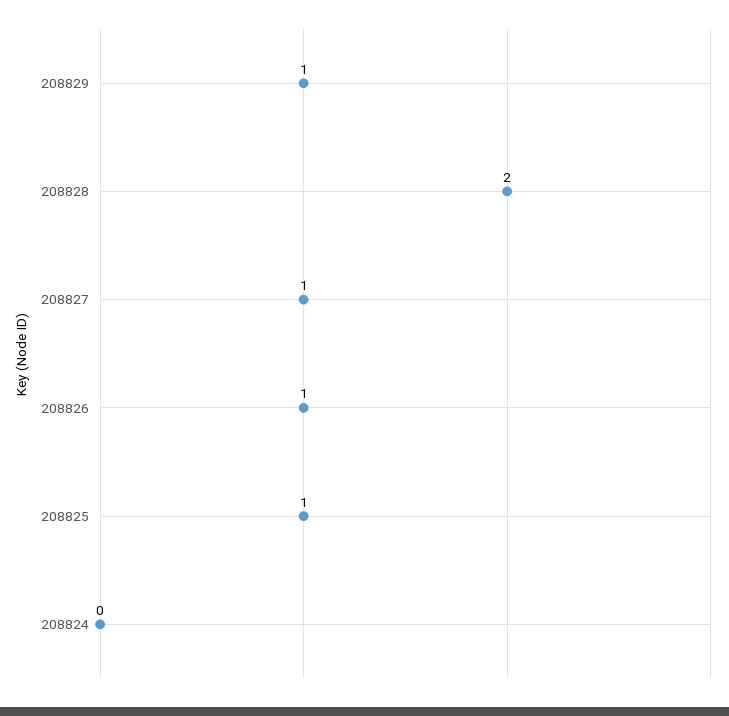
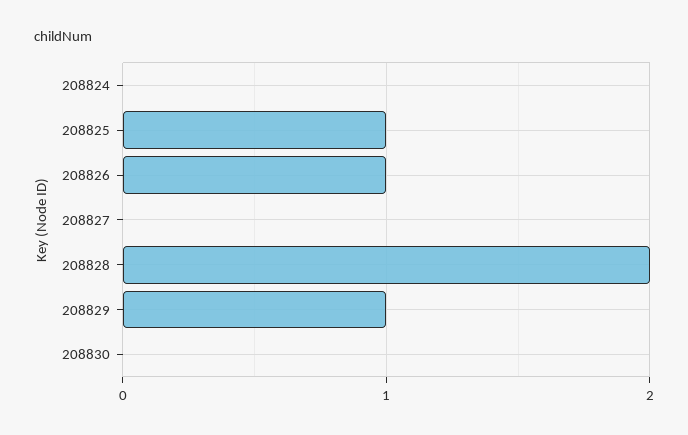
208827: 1 -> 0
208830: none -> 0

